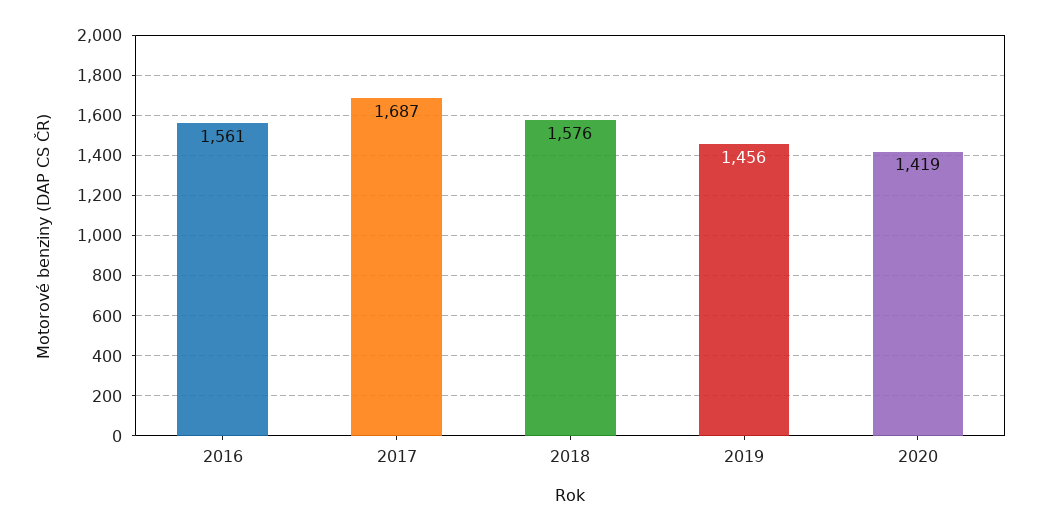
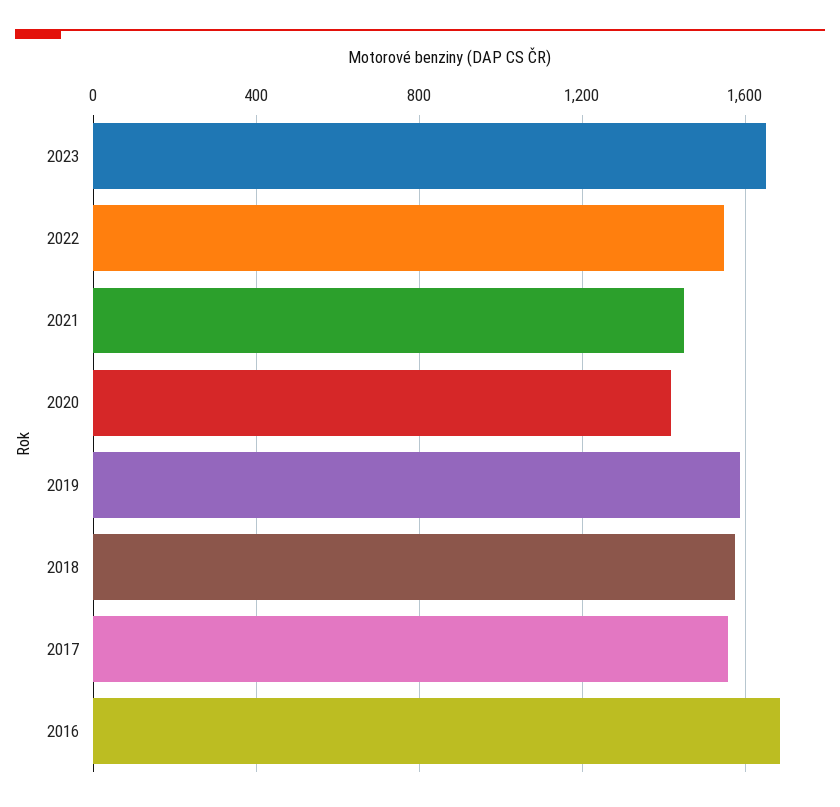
2016: 1561 -> 1700
2017: 1687 -> 1550
2019: 1456 -> 1600
2023: none -> 1650
2022: none -> 1550
2021: none -> 1450

